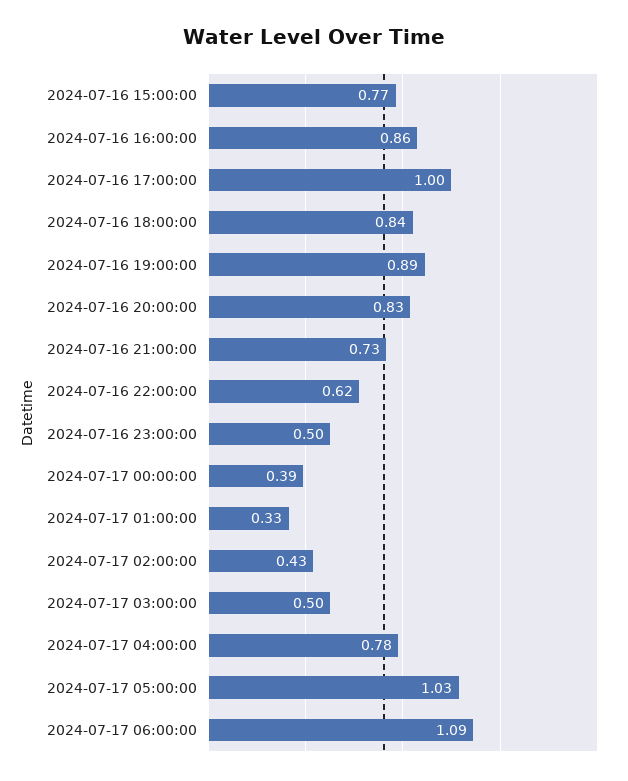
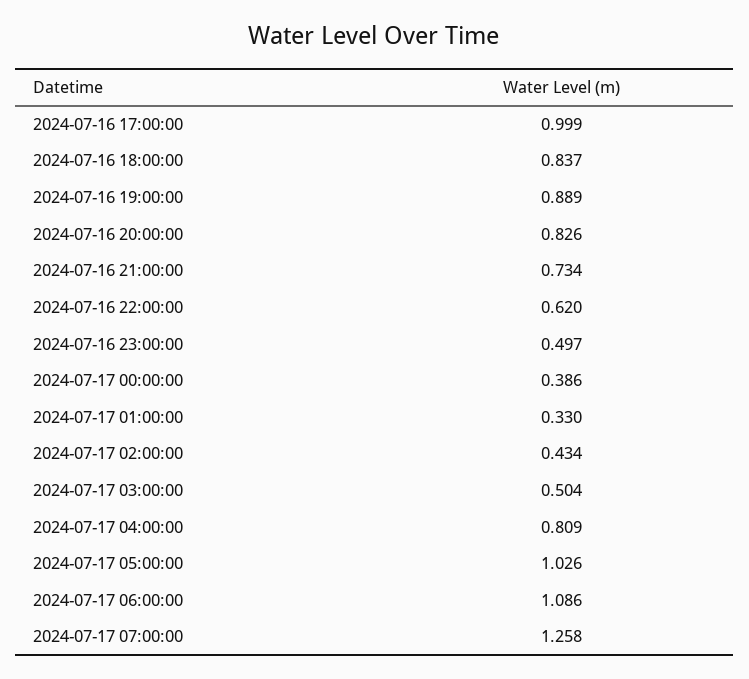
2024-07-16 15:00:00: 0.77 -> none
2024-07-16 16:00:00: 0.86 -> none
2024-07-17 04:00:00: 0.78 -> 0.809
2024-07-17 07:00:00: none -> 1.258

